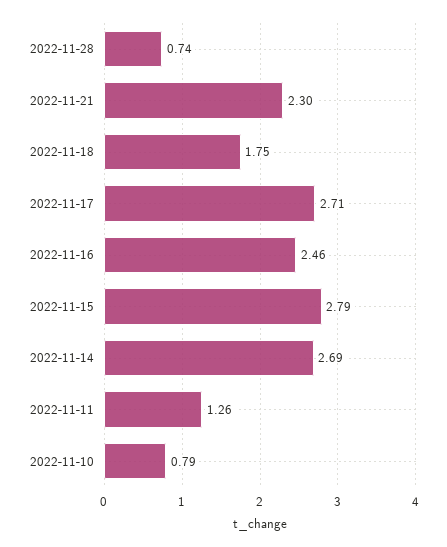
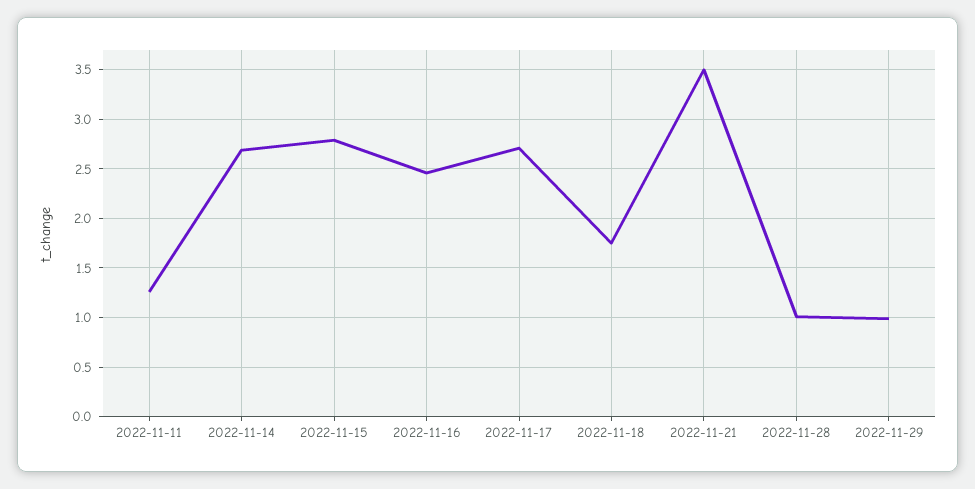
2022-11-28: 0.74 -> 1
2022-11-21: 2.3 -> 3.5
2022-11-10: 0.79 -> none
2022-11-29: none -> 1

